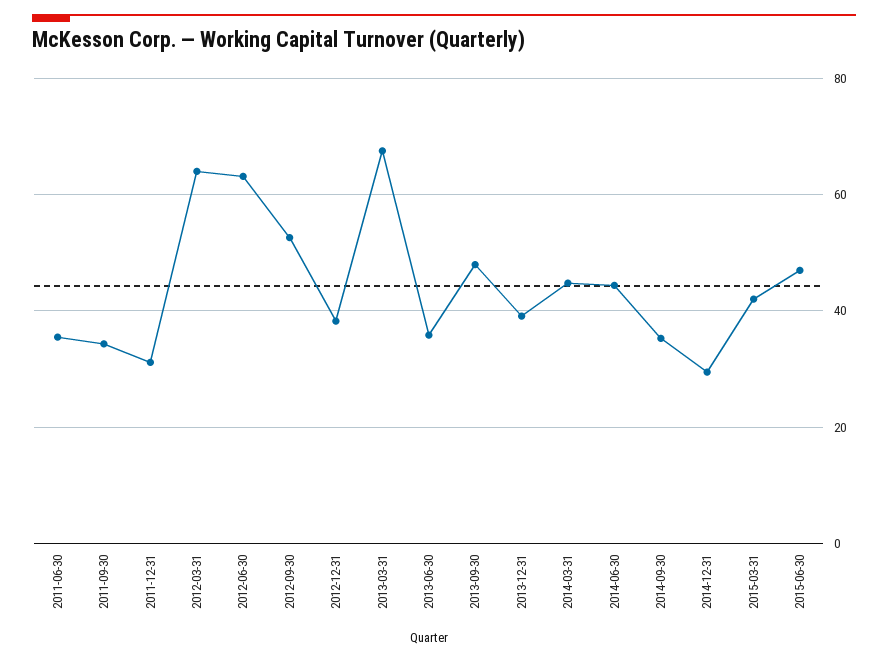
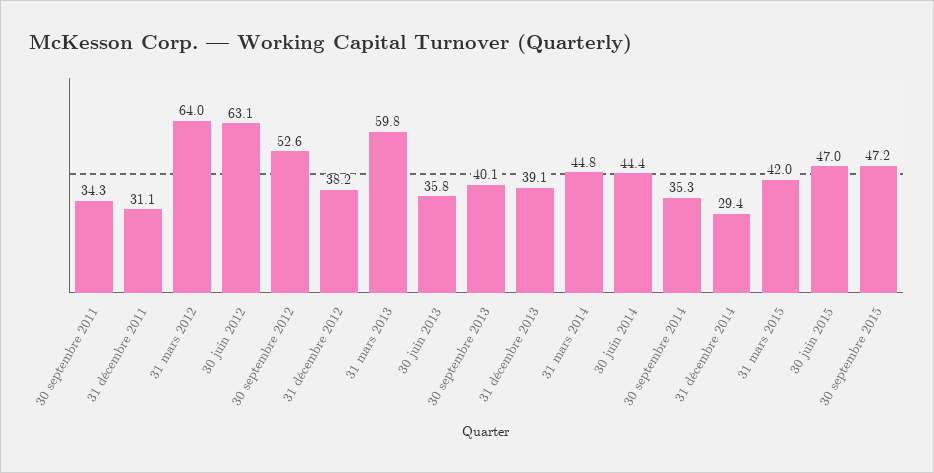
2011-06-30: 36 -> none
2013-03-31: 68 -> 59.8
2013-09-30: 48 -> 40.1
30 septembre 2015: none -> 47.2

